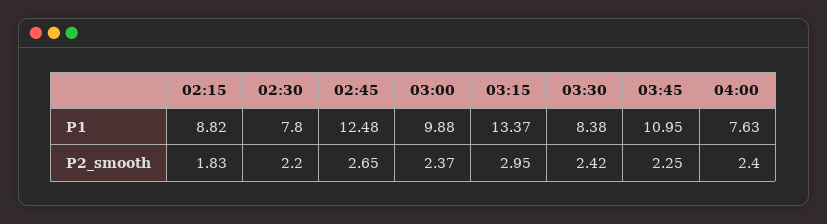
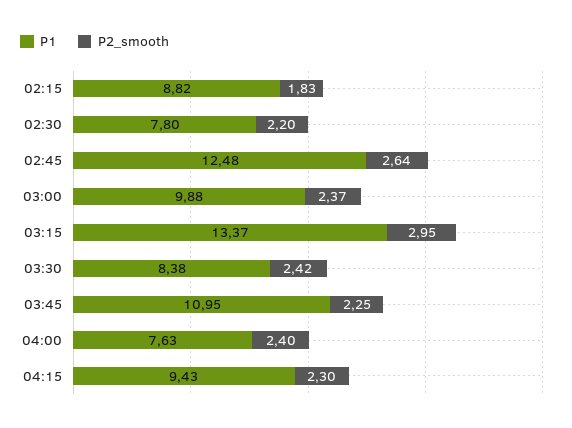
P2_smooth, 02:45: 2.65 -> 2.64
P1, 04:15: none -> 9.43
P2_smooth, 04:15: none -> 2.3

